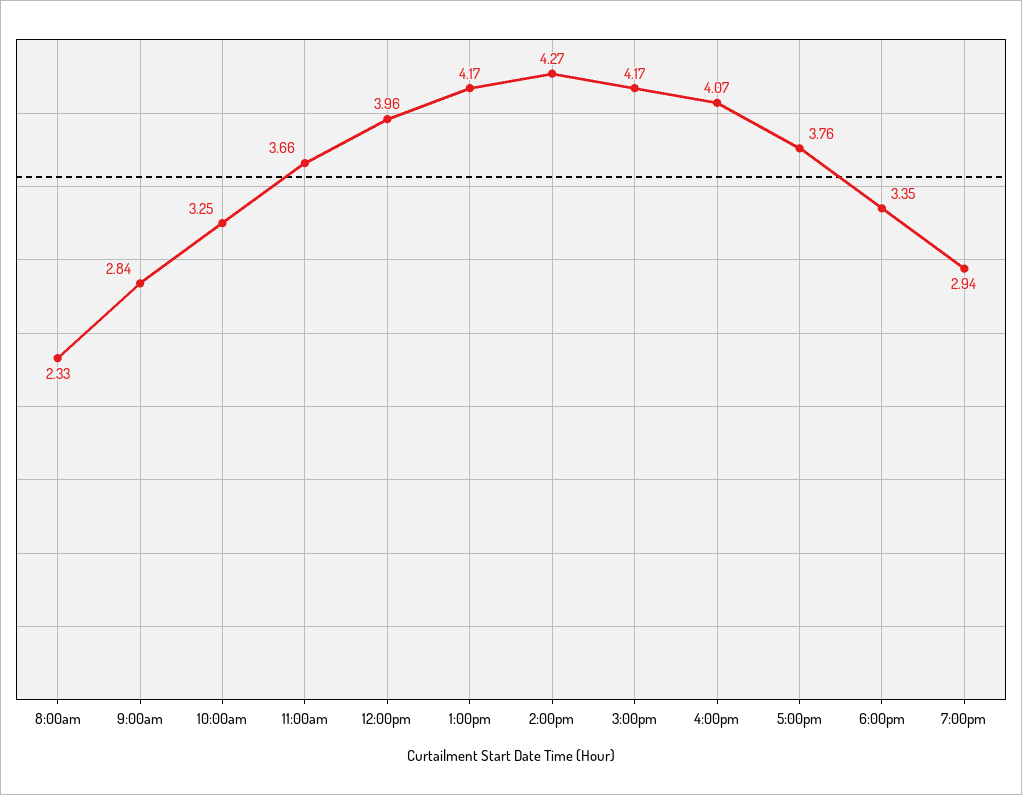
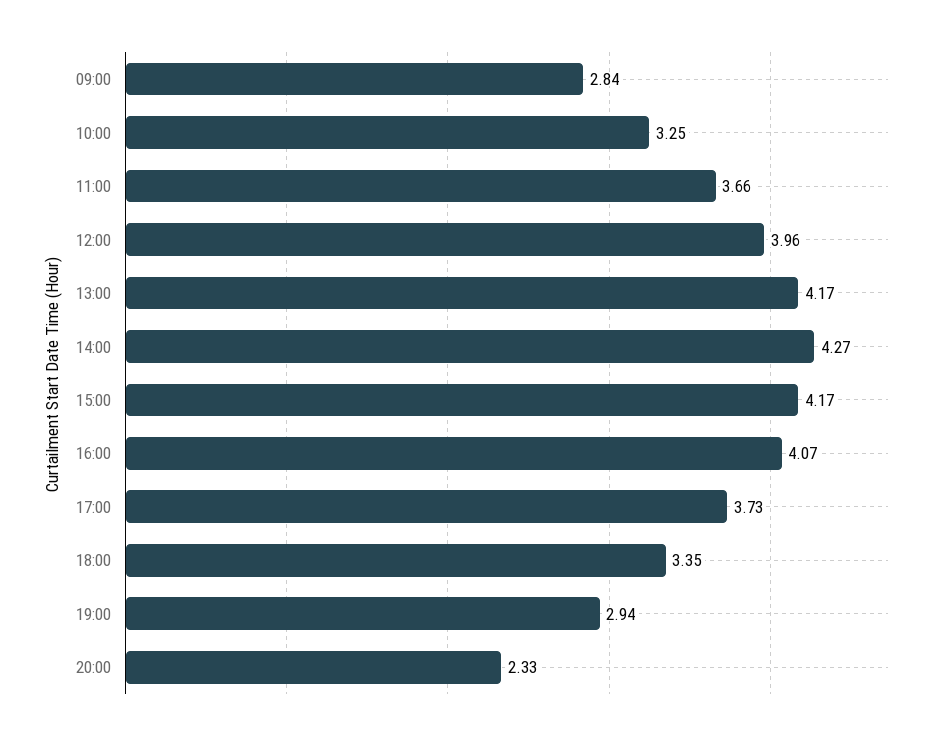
8:00am: 2.33 -> none
5:00pm: 3.76 -> 3.73
20:00: none -> 2.33

